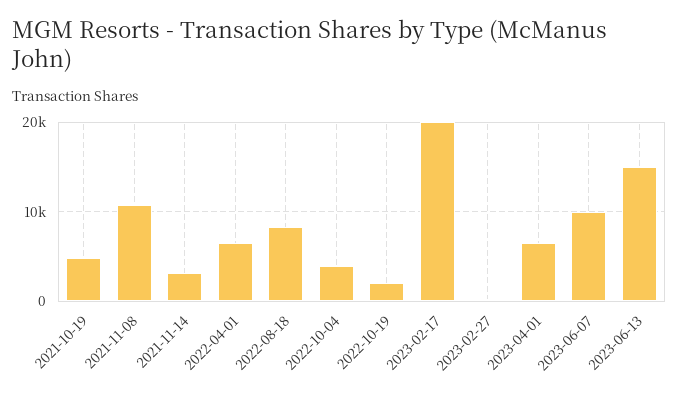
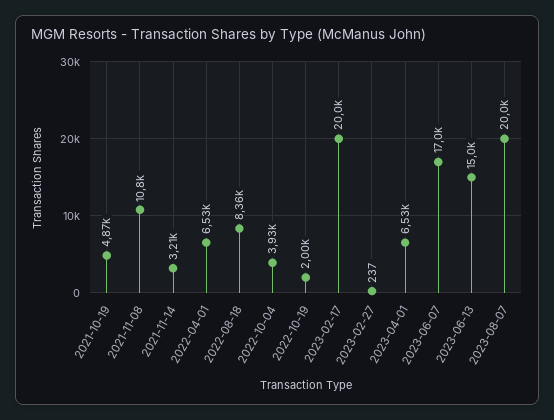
2023-06-07: 10000 -> 17000
2023-08-07: none -> 20000

